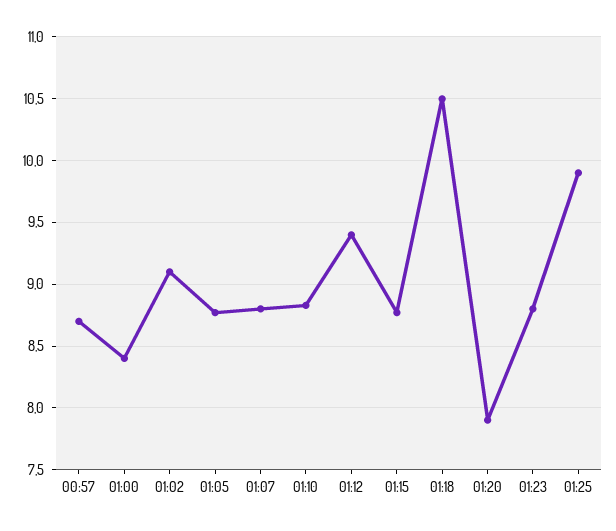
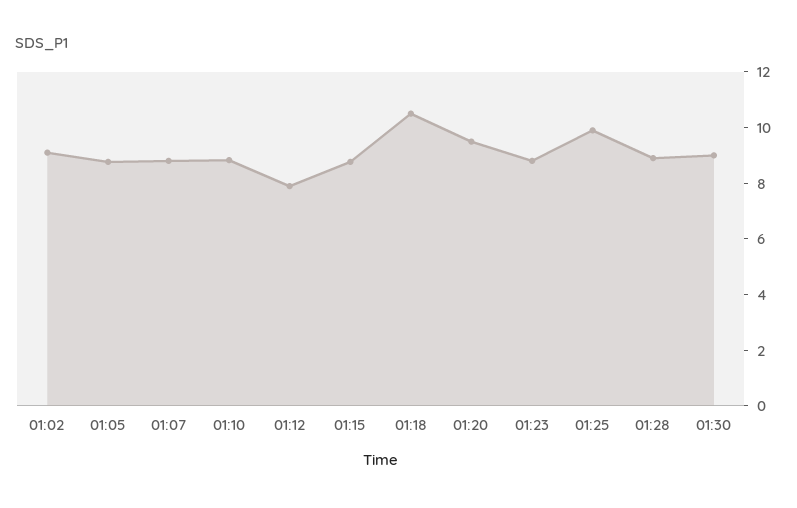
00:57: 8.7 -> none
01:00: 8.4 -> none
01:12: 9.4 -> 8
01:20: 7.9 -> 9.5
01:28: none -> 9
01:30: none -> 9

